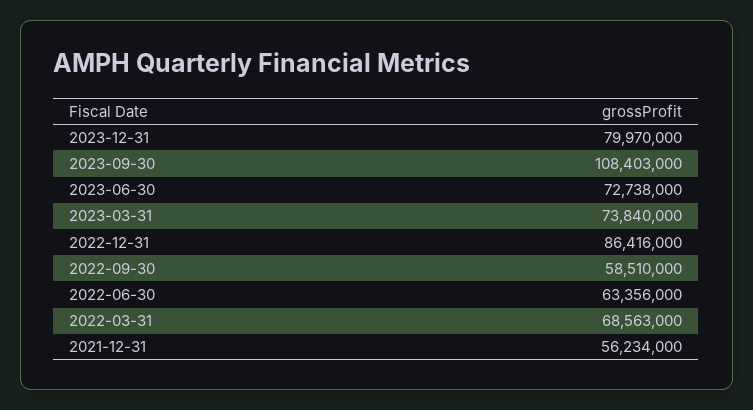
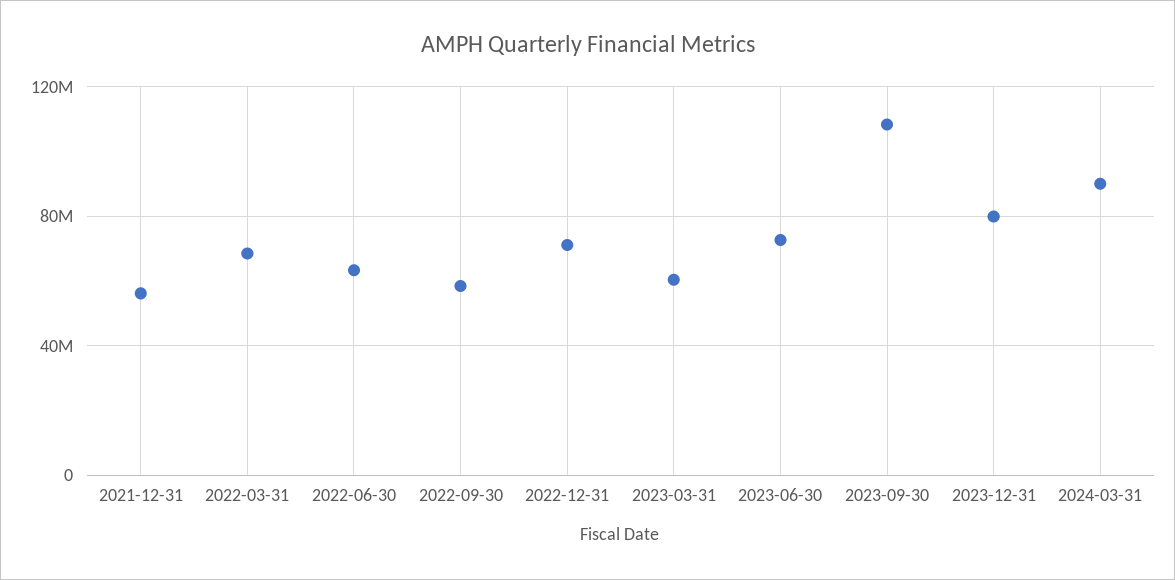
2023-03-31: 73840000 -> 60000000
2022-12-31: 86416000 -> 70000000
2024-03-31: none -> 90000000

